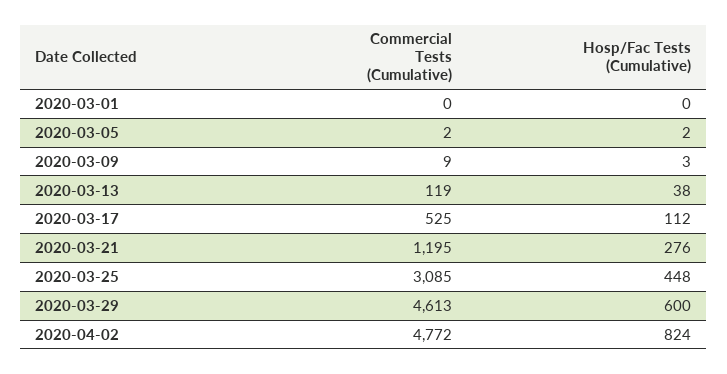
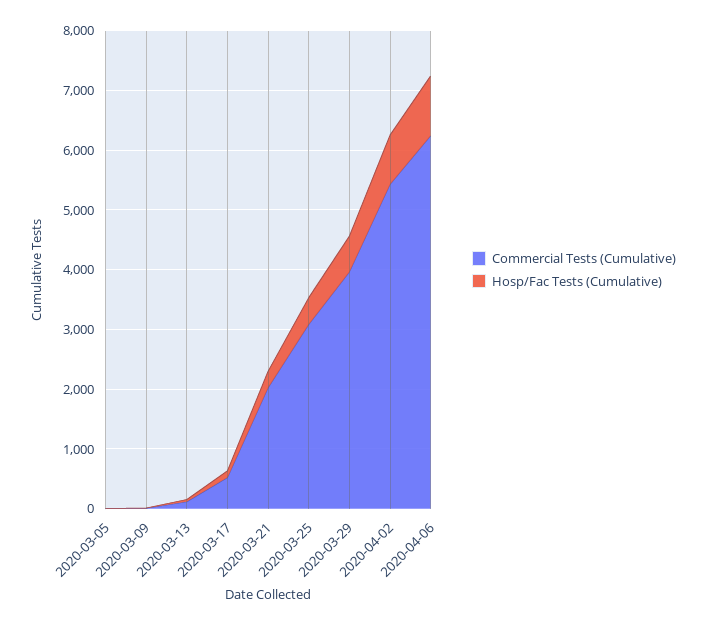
Commercial Tests (Cumulative), 2020-03-01: 0 -> none
Hosp/Fac Tests (Cumulative), 2020-03-01: 0 -> none
Commercial Tests (Cumulative), 2020-03-21: 1195 -> 2000
Commercial Tests (Cumulative), 2020-03-29: 4613 -> 4000
Commercial Tests (Cumulative), 2020-04-02: 4772 -> 5400
Commercial Tests (Cumulative), 2020-04-06: none -> 6200
Hosp/Fac Tests (Cumulative), 2020-04-06: none -> 1000

